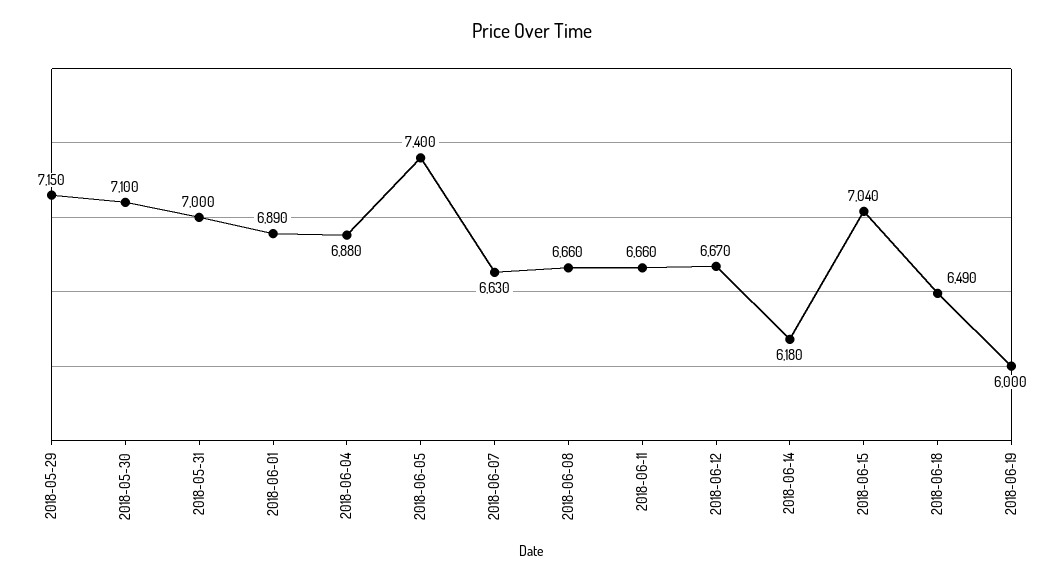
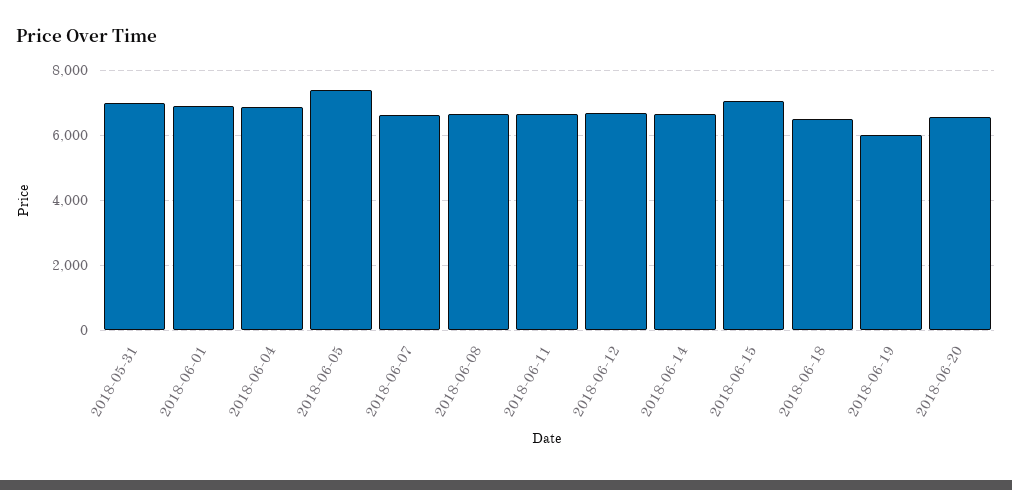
2018-05-29: 7150 -> none
2018-05-30: 7100 -> none
2018-06-14: 6180 -> 6600
2018-06-20: none -> 6600

